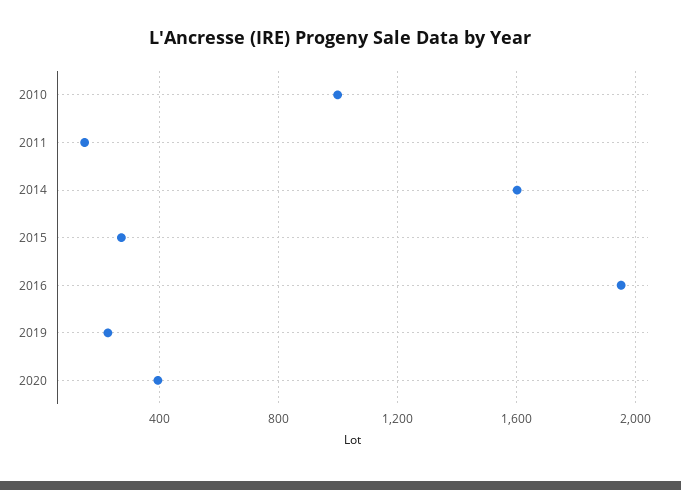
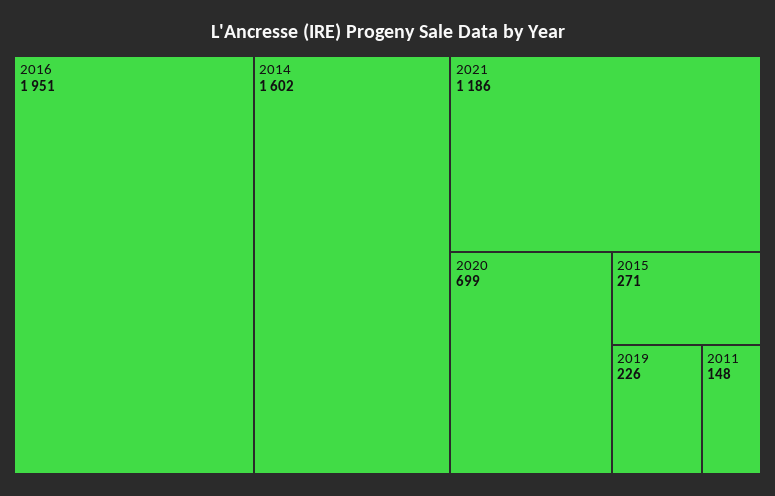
2010: 1000 -> none
2020: 400 -> 699
2021: none -> 1186

